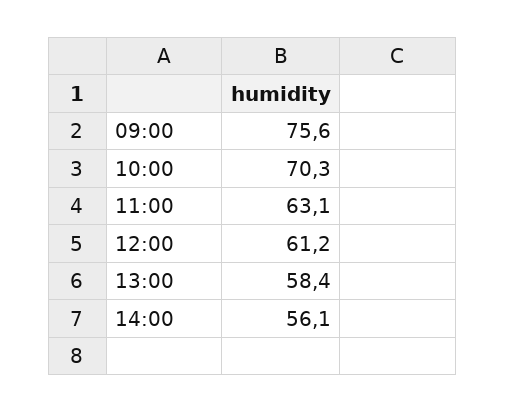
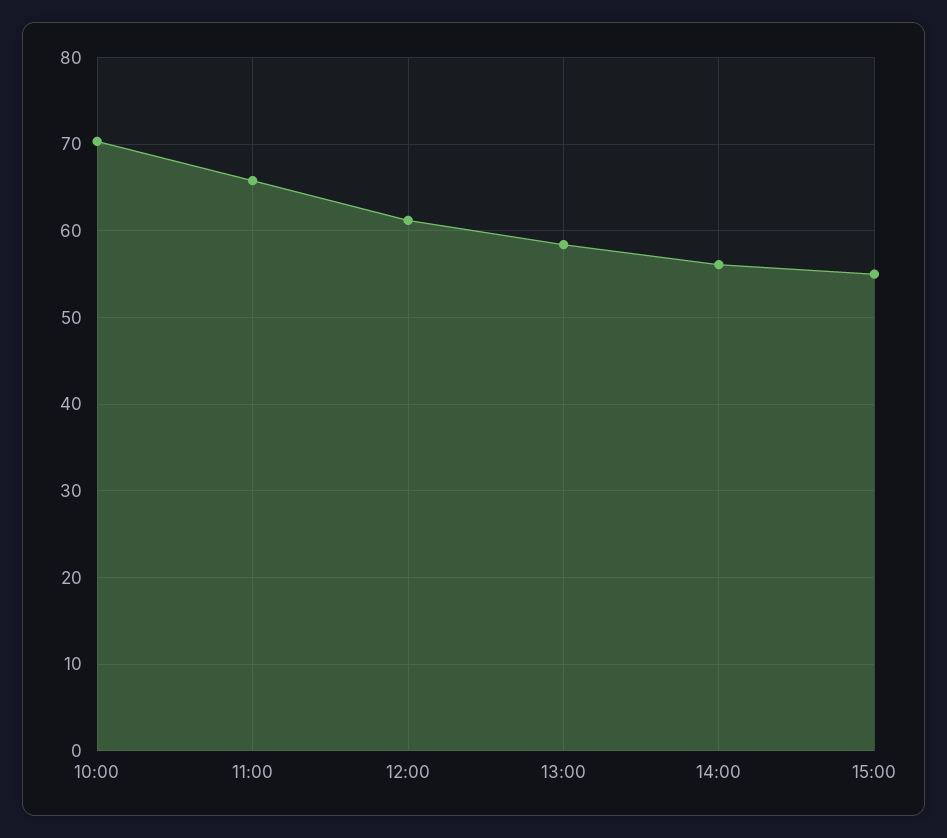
09:00: 75.6 -> none
11:00: 63.1 -> 66
15:00: none -> 55

